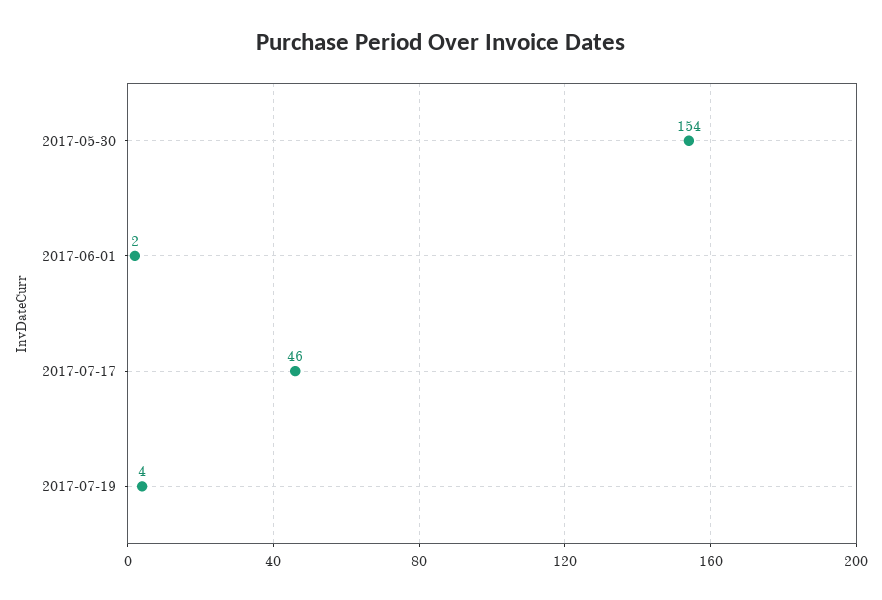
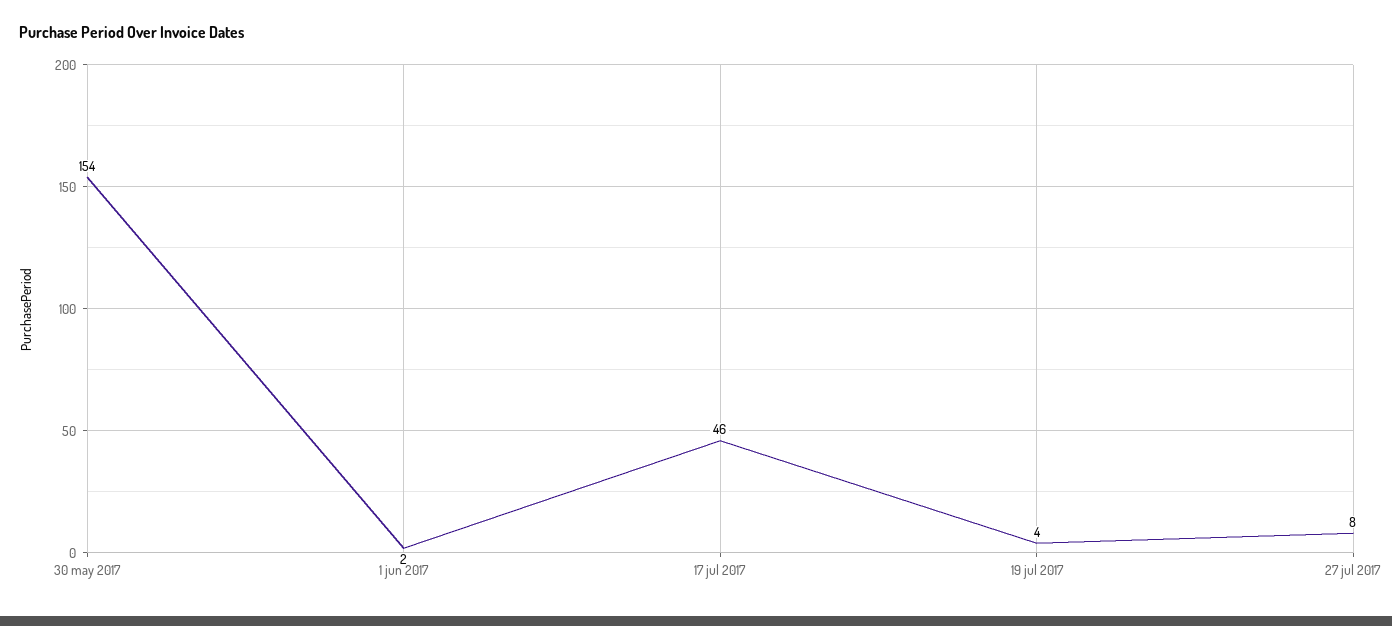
27 jul 2017: none -> 8

